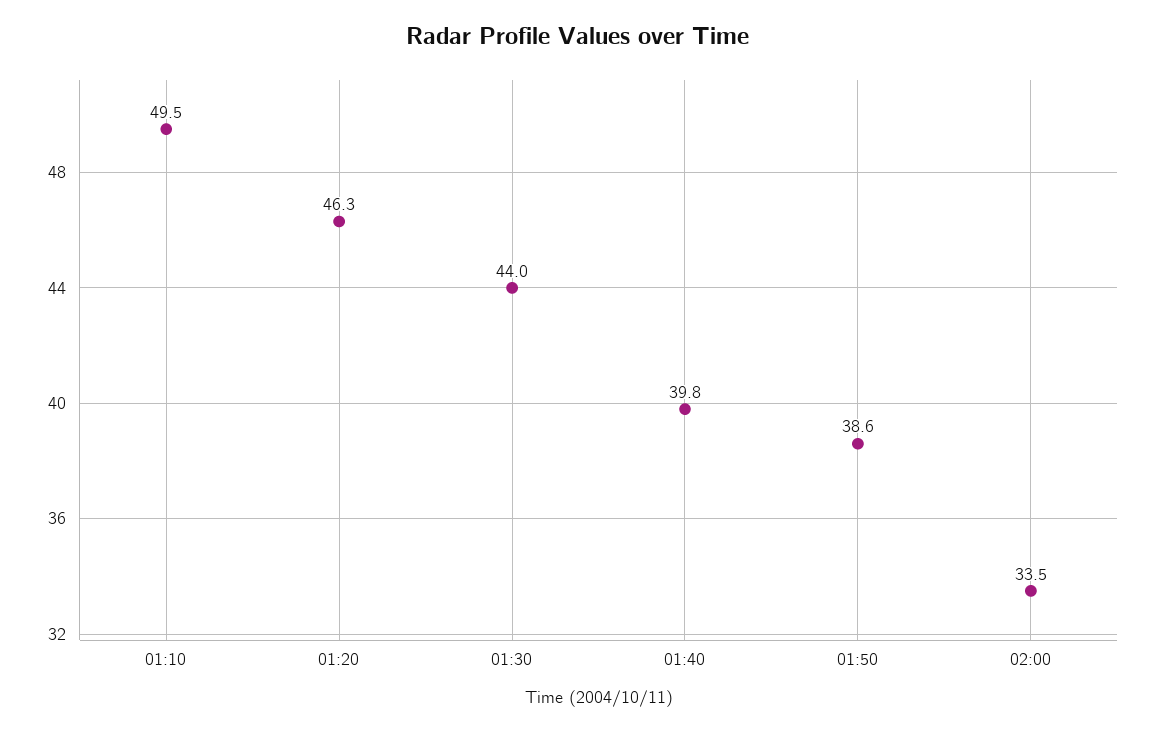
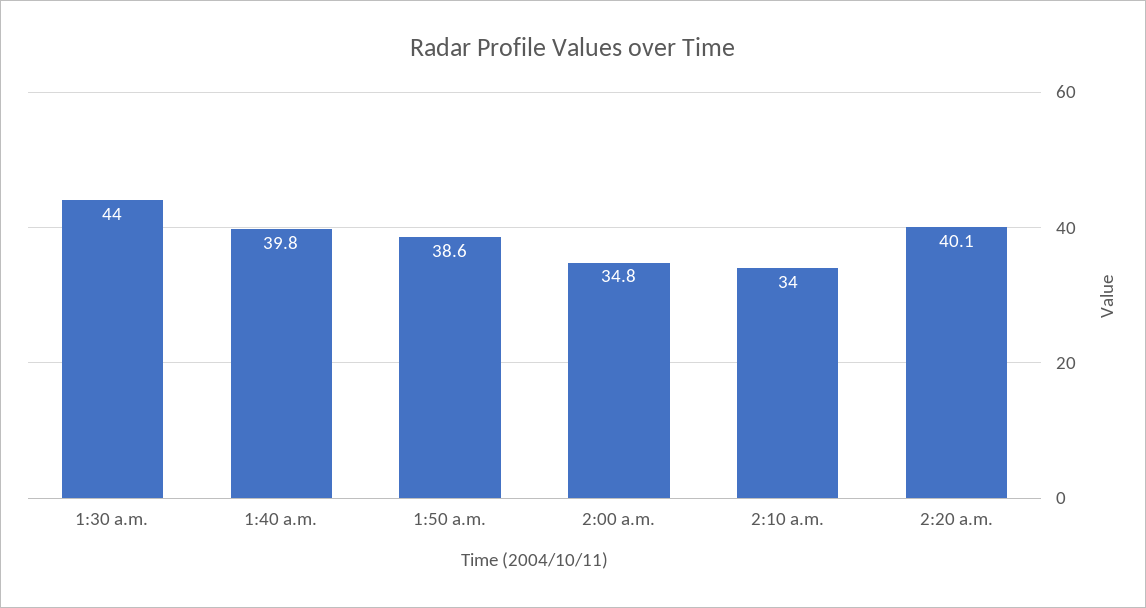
01:10: 49.5 -> none
01:20: 46.3 -> none
02:00: 33.5 -> 34.8
2:10 a.m.: none -> 34
2:20 a.m.: none -> 40.1

